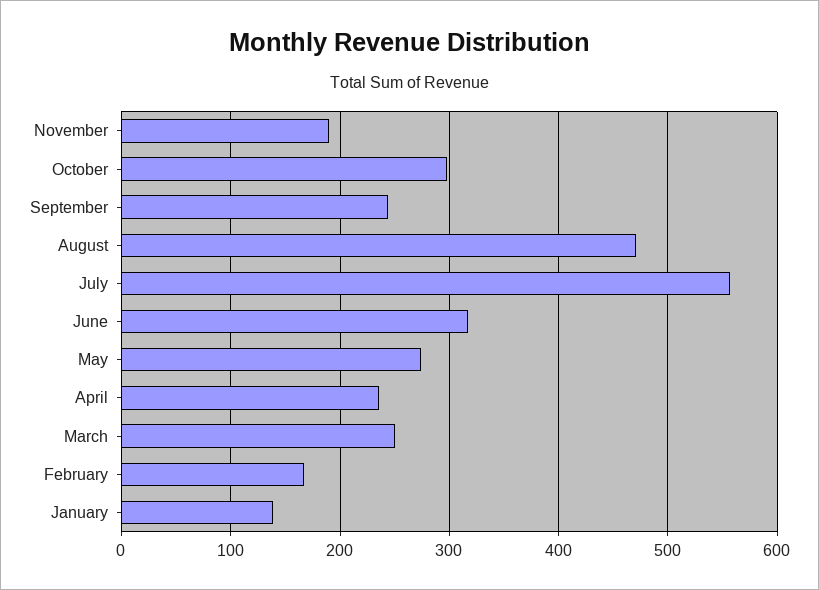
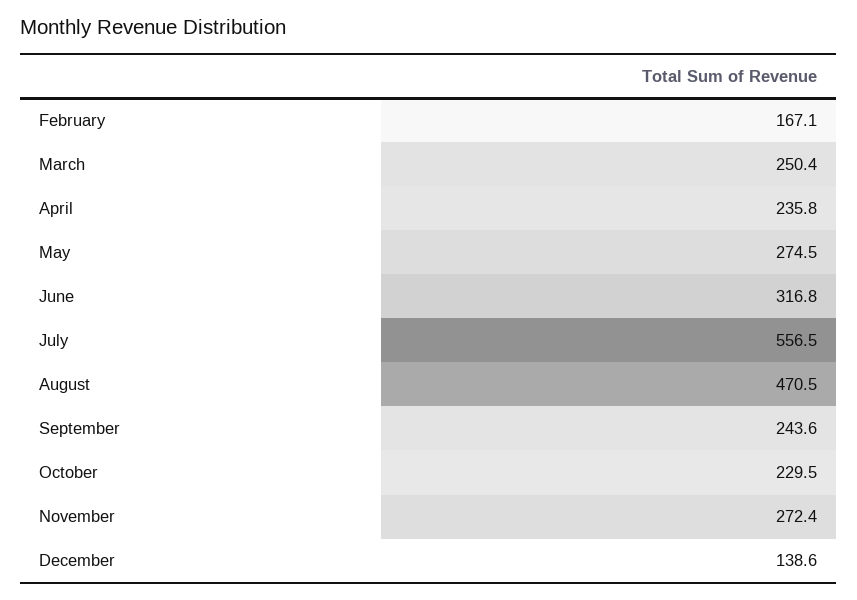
November: 190 -> 272.4
October: 300 -> 229.5
January: 140 -> none
December: none -> 138.6

